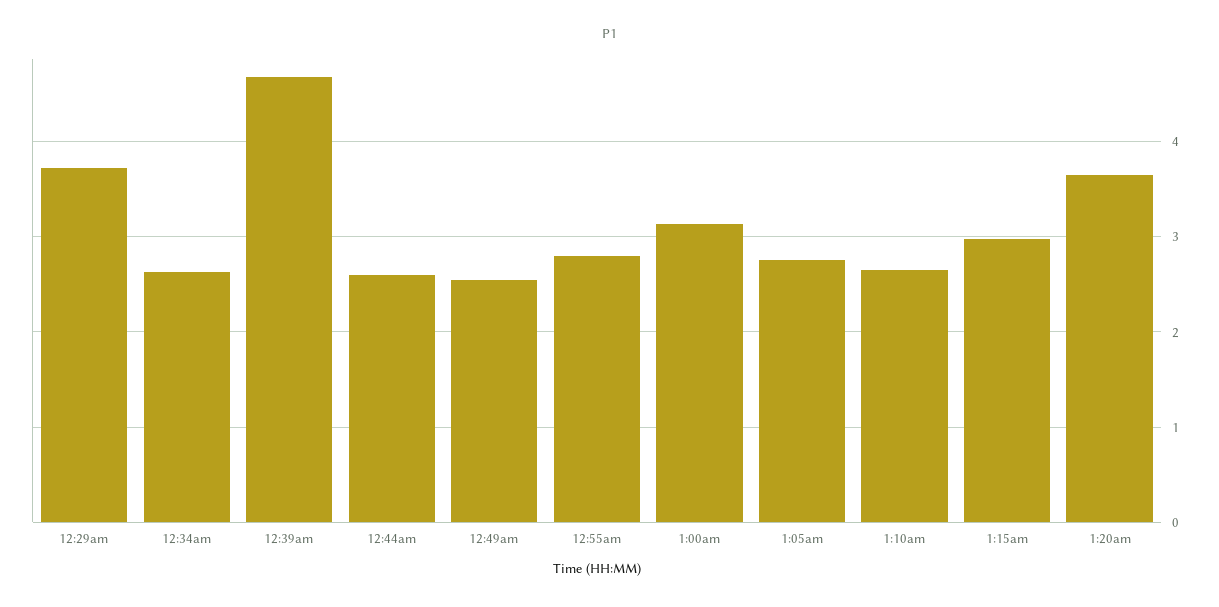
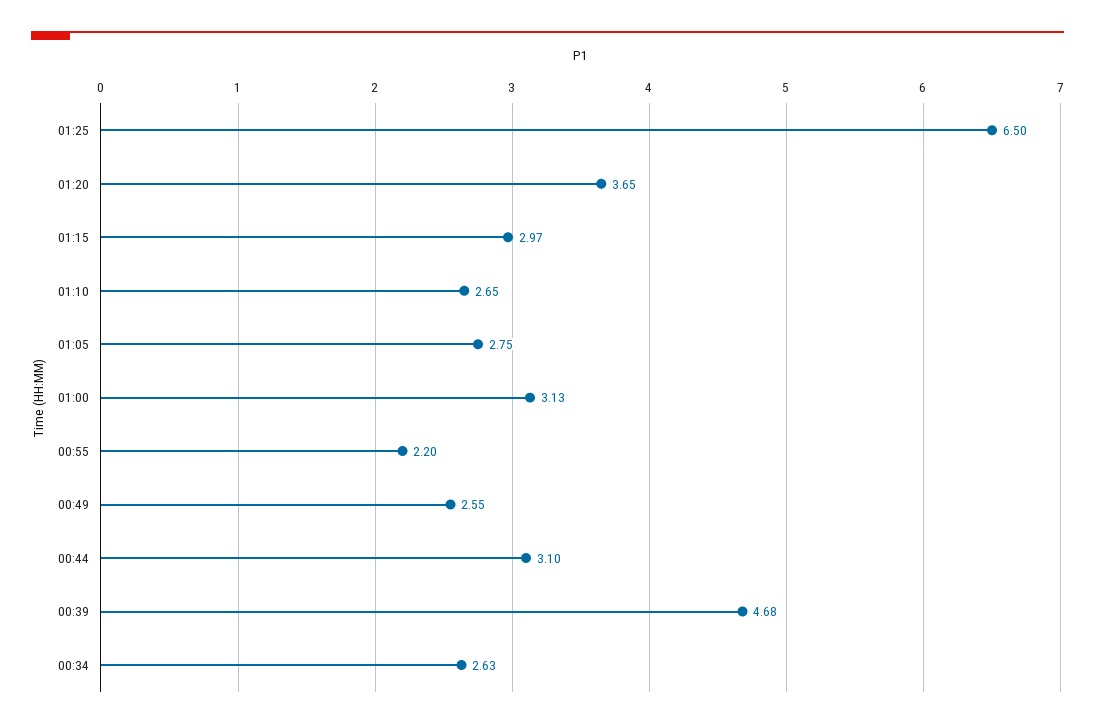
12:29am: 3.7 -> none
12:44am: 2.6 -> 3.1
12:55am: 2.8 -> 2.2
01:25: none -> 6.5

